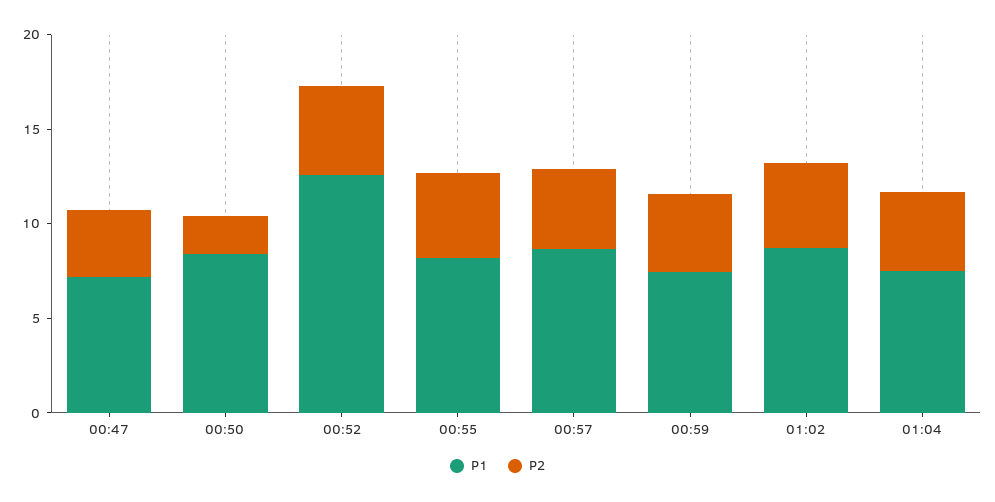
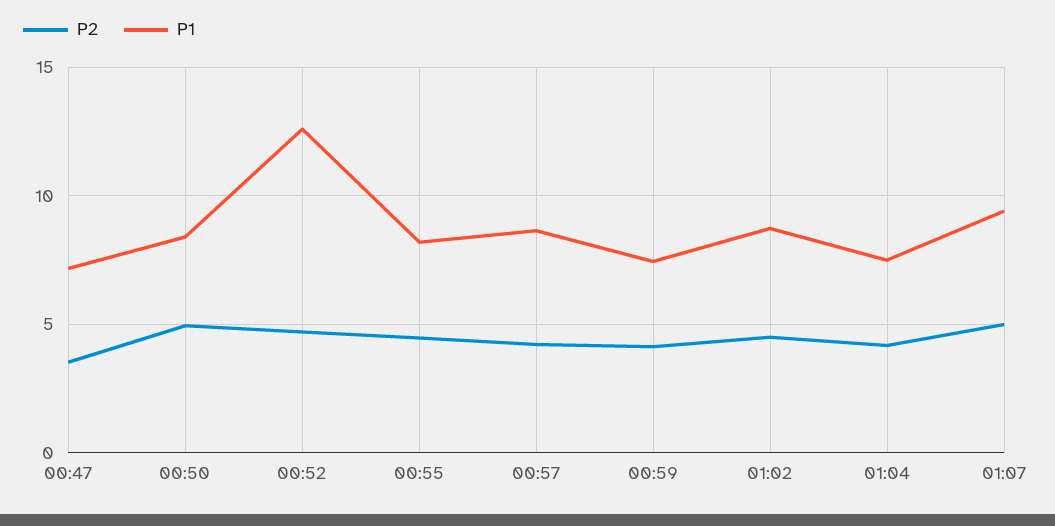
P2, 00:50: 2 -> 5
P2, 01:07: none -> 5
P1, 01:07: none -> 9.5

